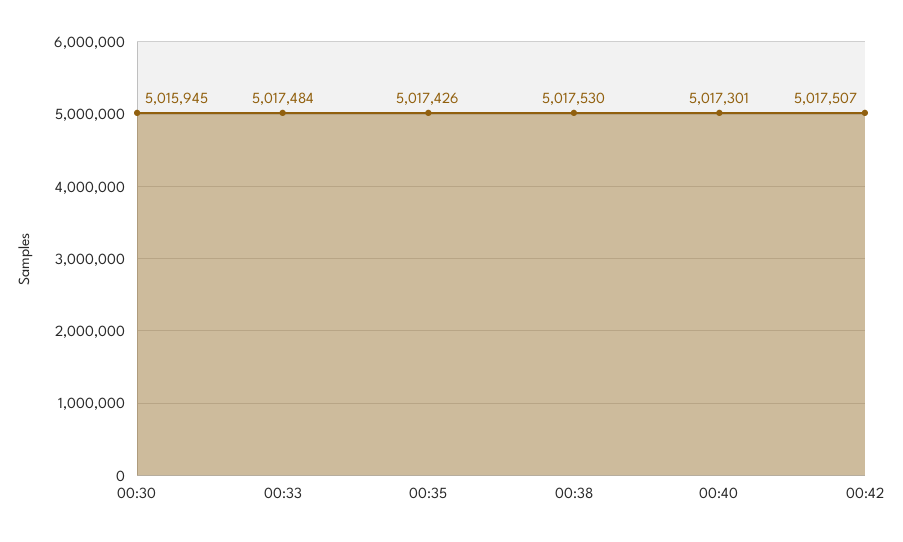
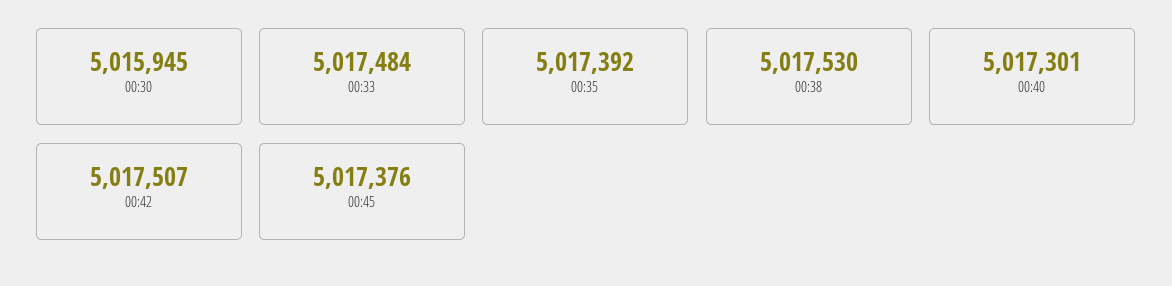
00:35: 5017426 -> 5017392
00:45: none -> 5017376

